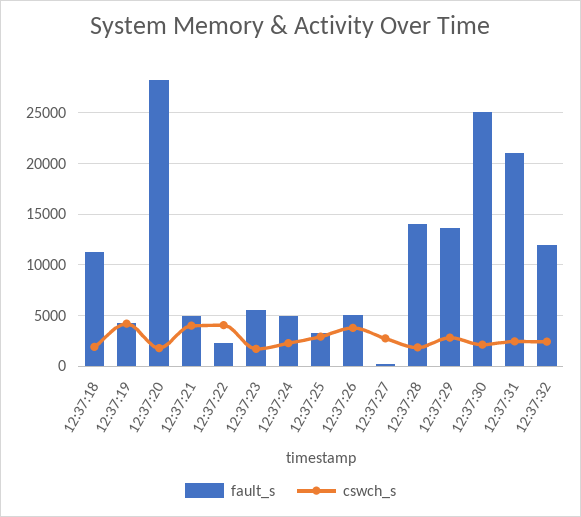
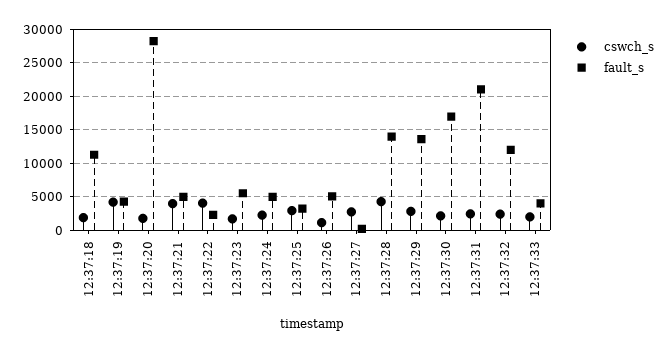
cswch_s, 12:37:26: 4000 -> 1000
cswch_s, 12:37:28: 2000 -> 4000
fault_s, 12:37:30: 25000 -> 17000
cswch_s, 12:37:33: none -> 2000
fault_s, 12:37:33: none -> 4000

